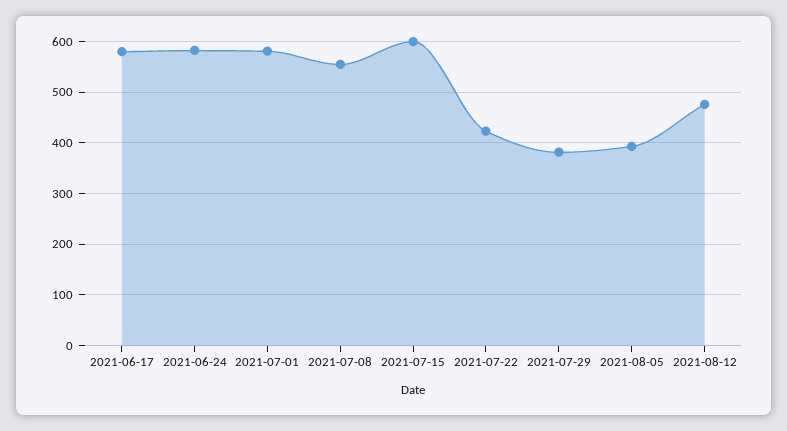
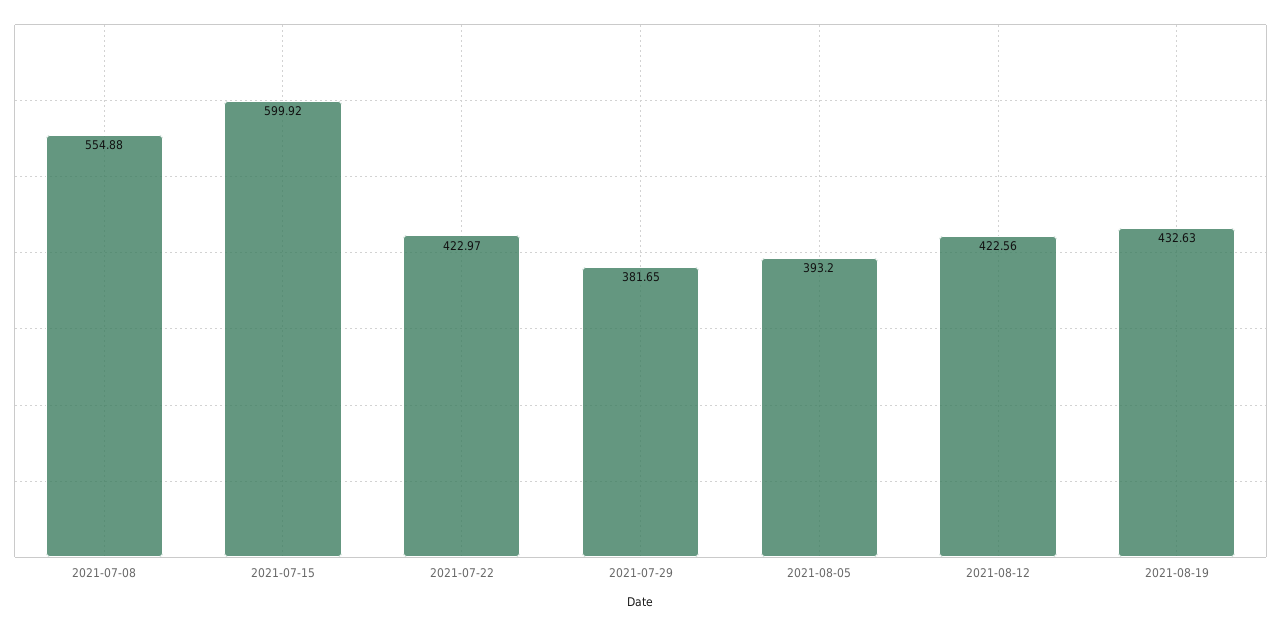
2021-06-17: 580 -> none
2021-06-24: 580 -> none
2021-07-01: 580 -> none
2021-08-12: 480 -> 422.56
2021-08-19: none -> 432.63

